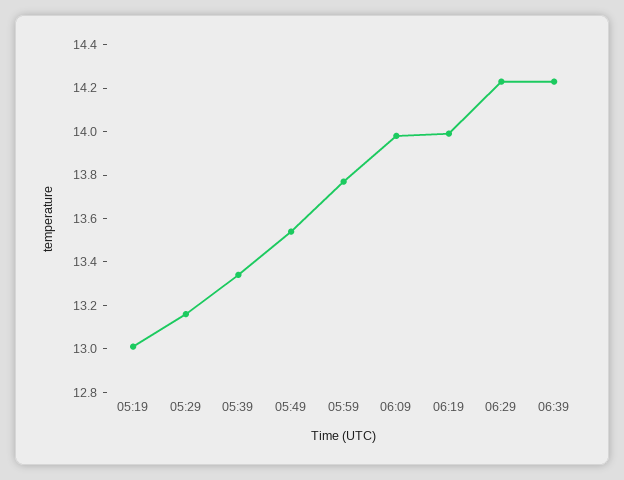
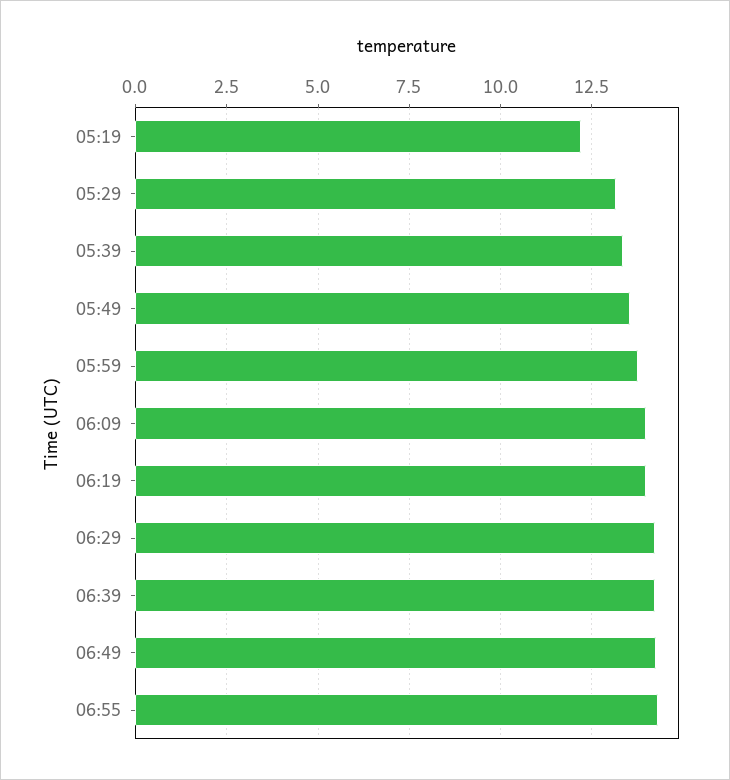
05:19: 13 -> 12.25
06:49: none -> 14.25
06:55: none -> 14.25

